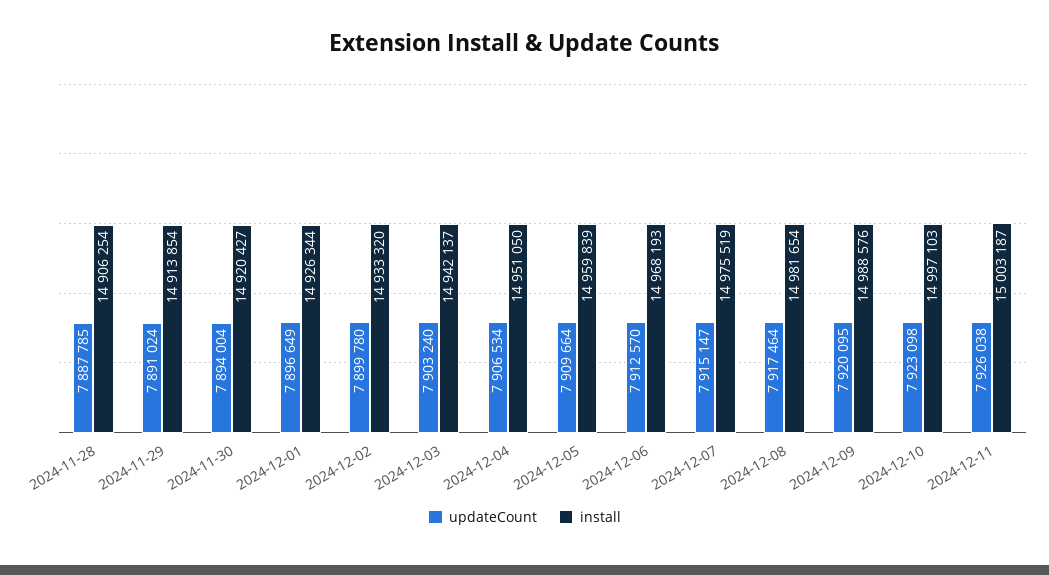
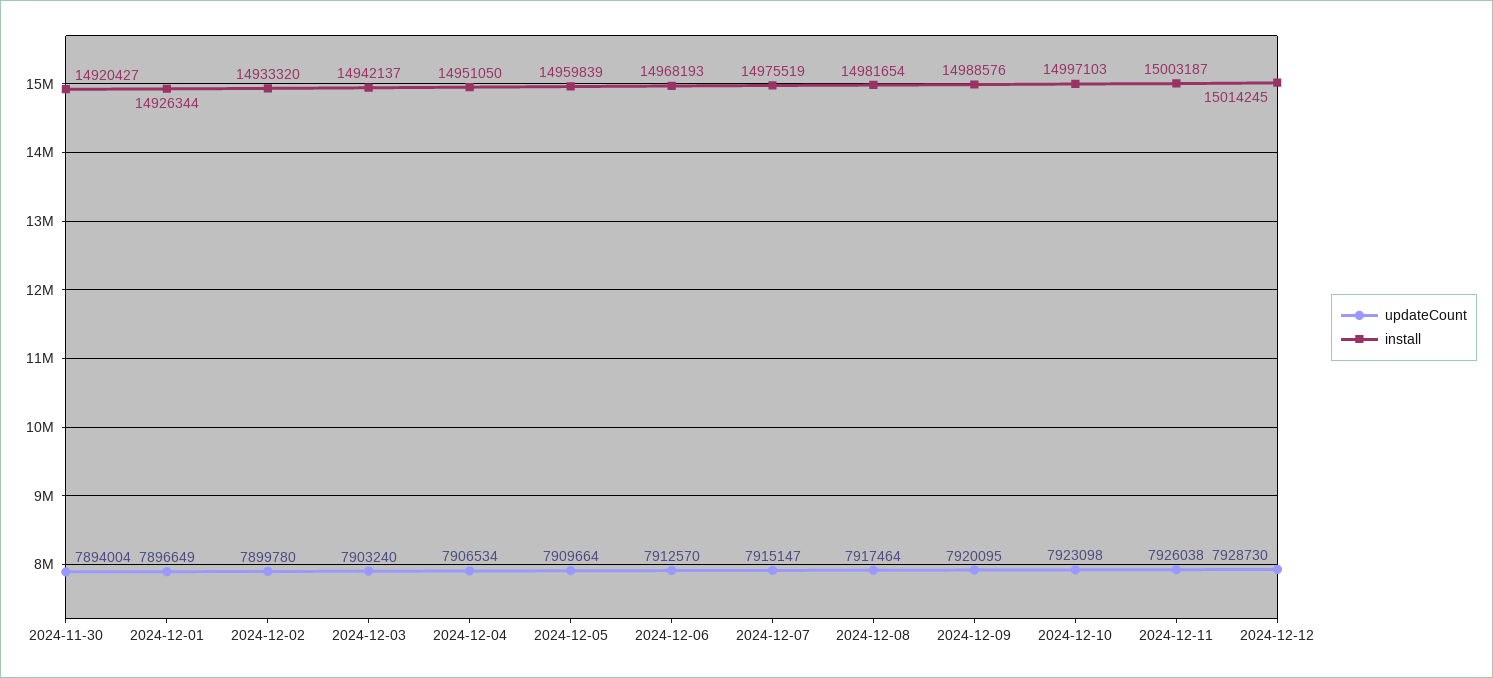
updateCount, 2024-11-28: 7887785 -> none
install, 2024-11-28: 14906254 -> none
updateCount, 2024-11-29: 7891024 -> none
install, 2024-11-29: 14913854 -> none
updateCount, 2024-12-12: none -> 7928730
install, 2024-12-12: none -> 15014245

